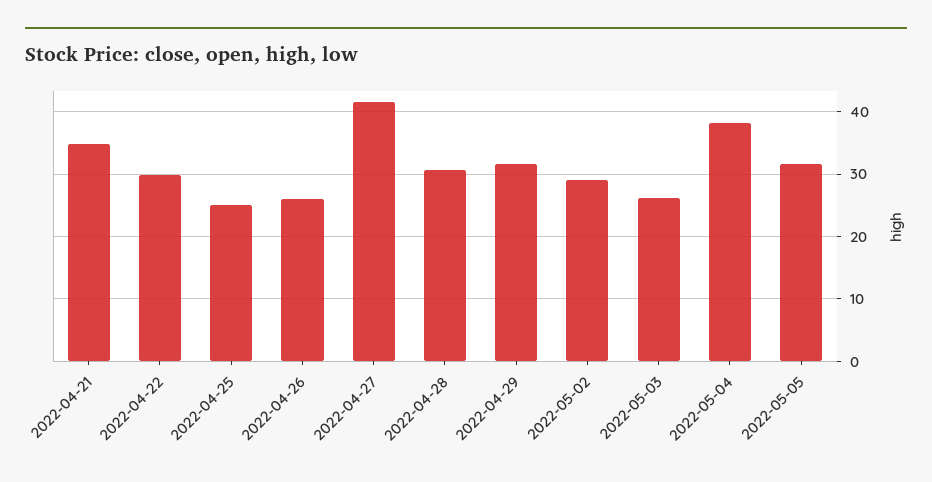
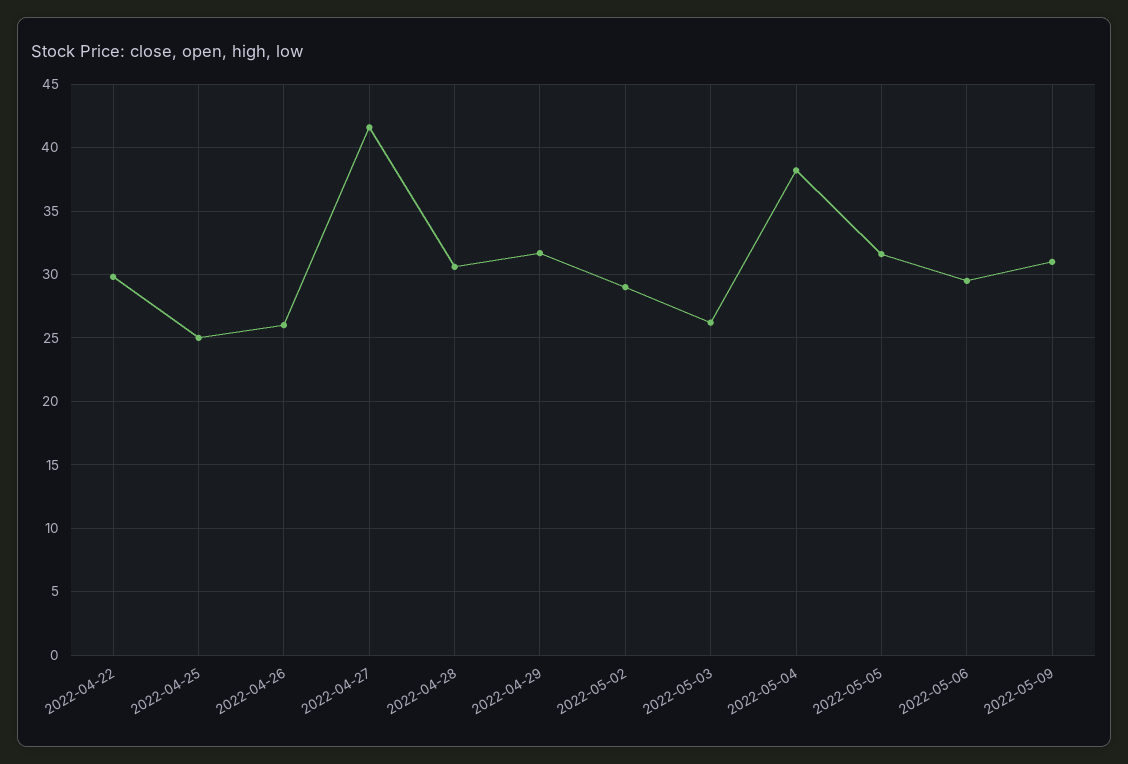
2022-04-21: 35 -> none
2022-05-06: none -> 29.5
2022-05-09: none -> 31

